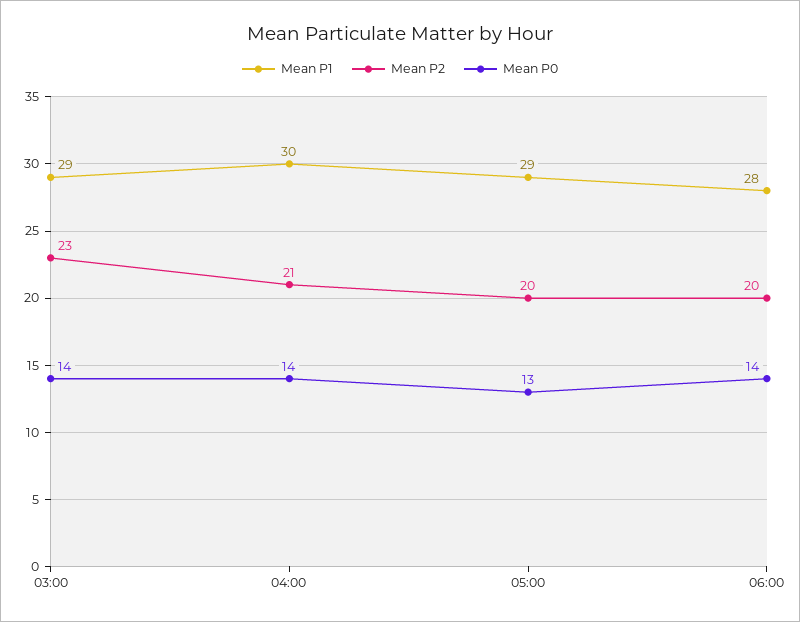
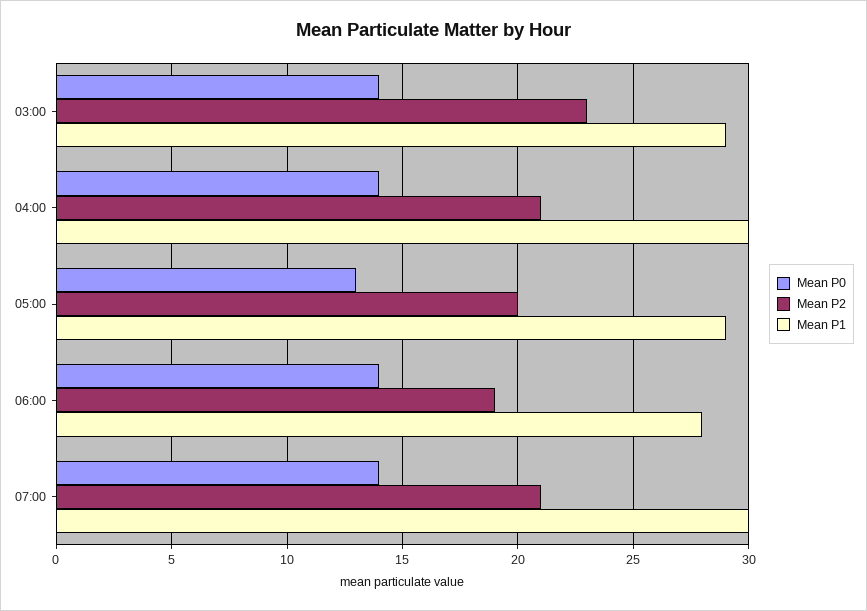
Mean P2, 06:00: 20 -> 19
Mean P0, 07:00: none -> 14
Mean P2, 07:00: none -> 21
Mean P1, 07:00: none -> 30

